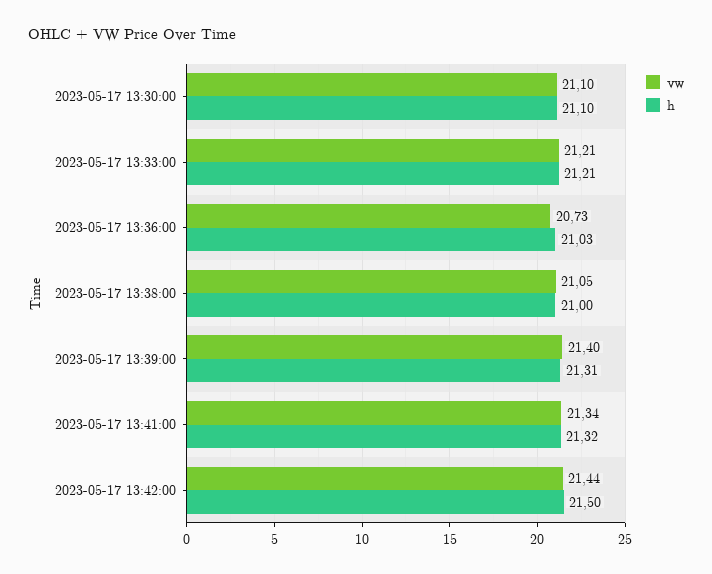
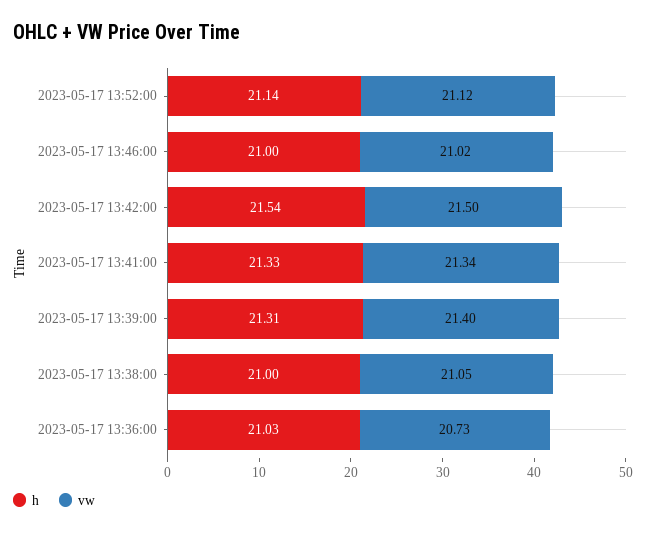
vw, 2023-05-17 13:30:00: 21.1 -> none
h, 2023-05-17 13:30:00: 21.1 -> none
vw, 2023-05-17 13:33:00: 21.21 -> none
h, 2023-05-17 13:33:00: 21.21 -> none
h, 2023-05-17 13:41:00: 21.32 -> 21.33
vw, 2023-05-17 13:42:00: 21.44 -> 21.5
h, 2023-05-17 13:42:00: 21.5 -> 21.54
h, 2023-05-17 13:52:00: none -> 21.14
vw, 2023-05-17 13:52:00: none -> 21.12
h, 2023-05-17 13:46:00: none -> 21
vw, 2023-05-17 13:46:00: none -> 21.02

